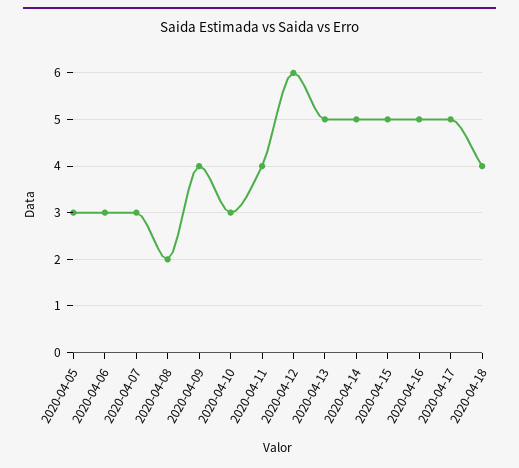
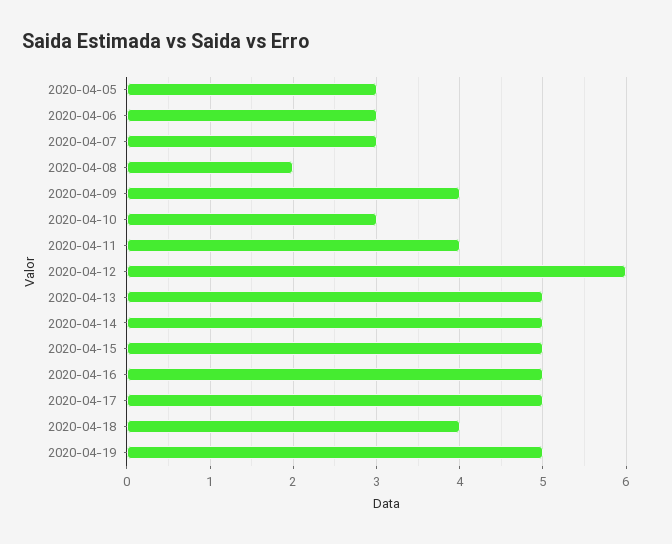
2020-04-19: none -> 5

